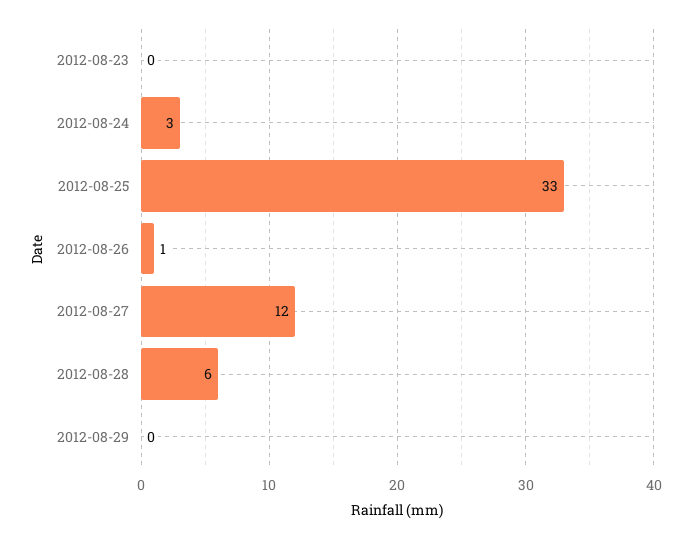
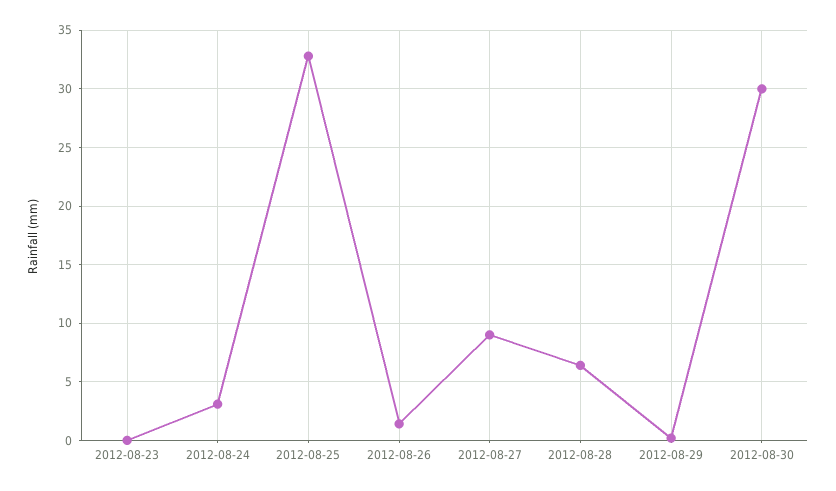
2012-08-27: 12 -> 9
2012-08-30: none -> 30

